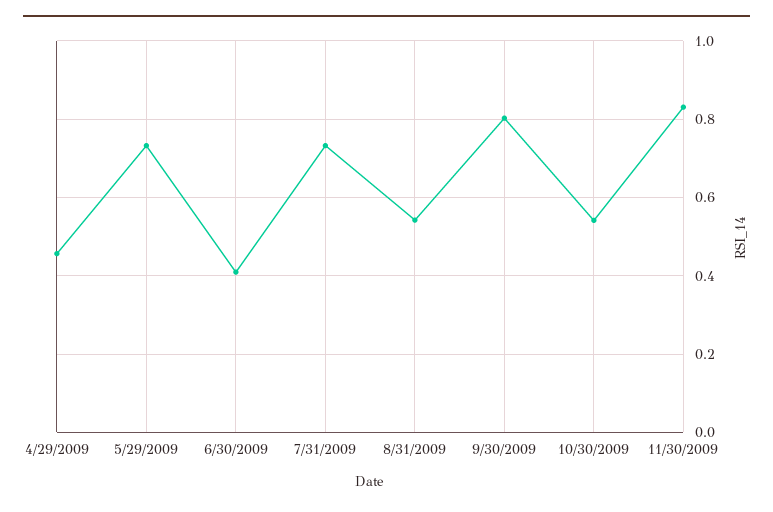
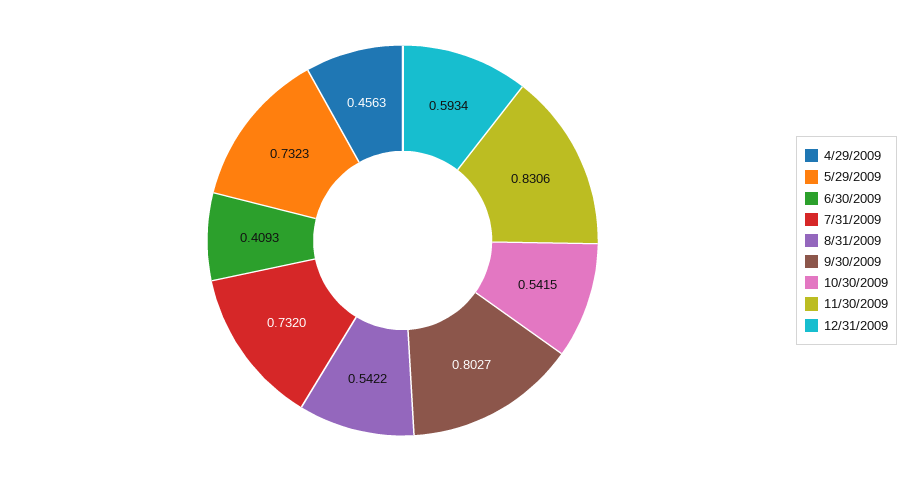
12/31/2009: none -> 0.5934

